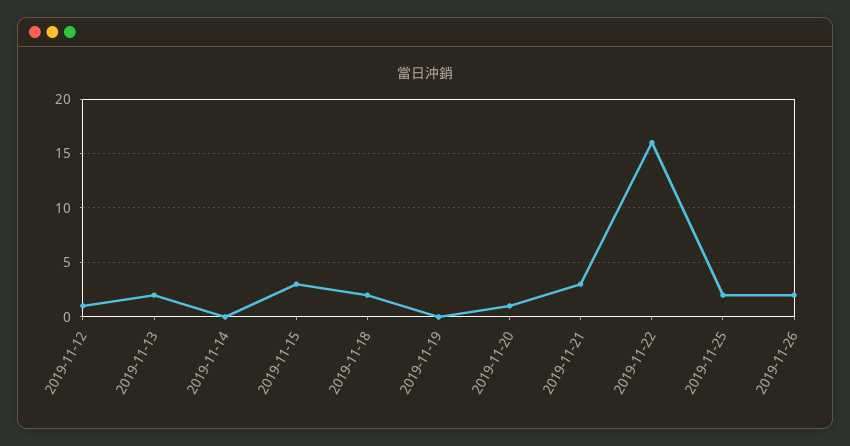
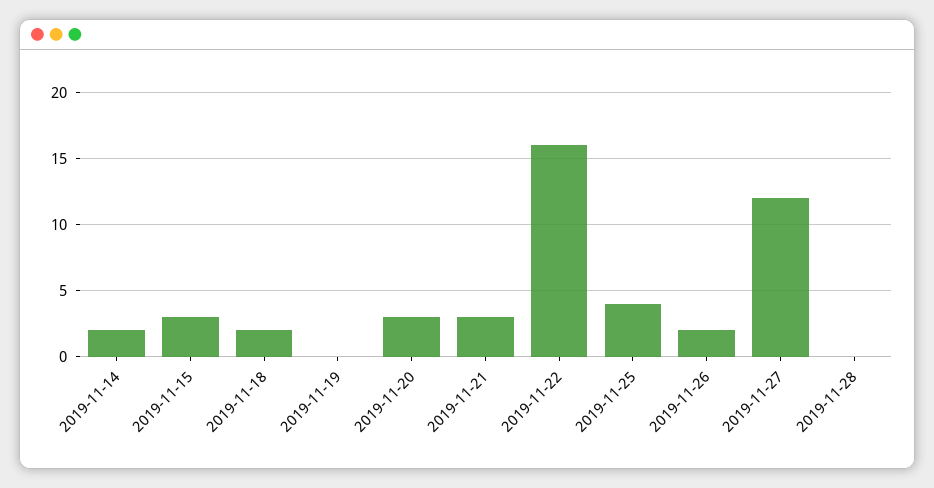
2019-11-12: 1 -> none
2019-11-13: 2 -> none
2019-11-14: 0 -> 2
2019-11-20: 1 -> 3
2019-11-25: 2 -> 4
2019-11-27: none -> 12
2019-11-28: none -> 0

